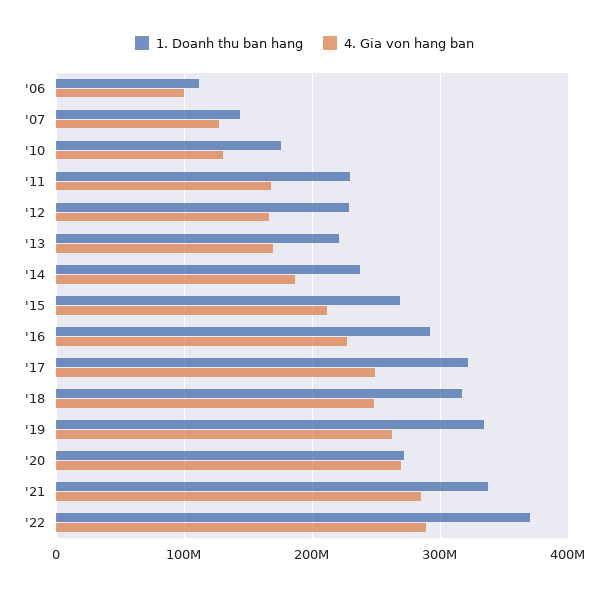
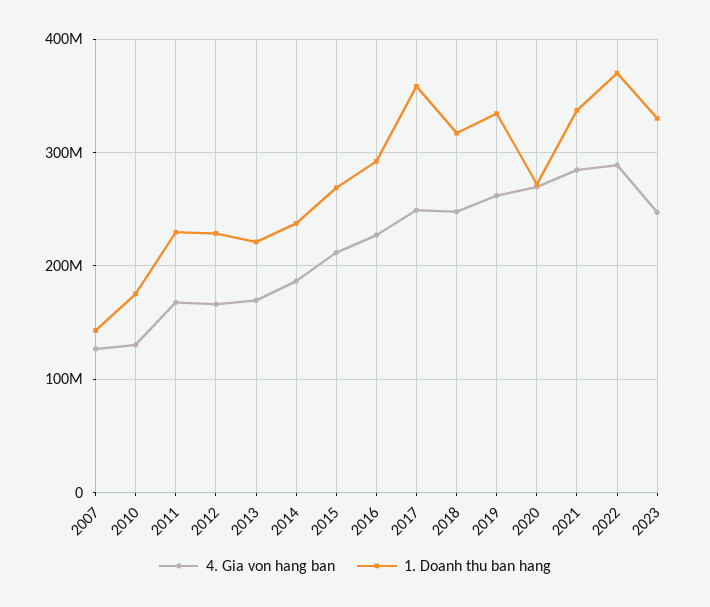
1. Doanh thu ban hang, '06: 110000000 -> none
4. Gia von hang ban, '06: 100000000 -> none
1. Doanh thu ban hang, '17: 320000000 -> 360000000
4. Gia von hang ban, 2023: none -> 250000000
1. Doanh thu ban hang, 2023: none -> 330000000

